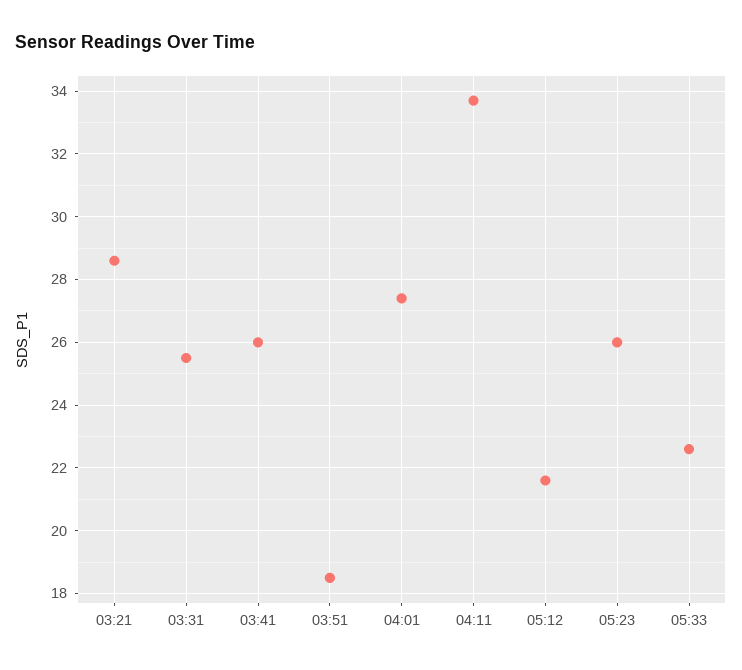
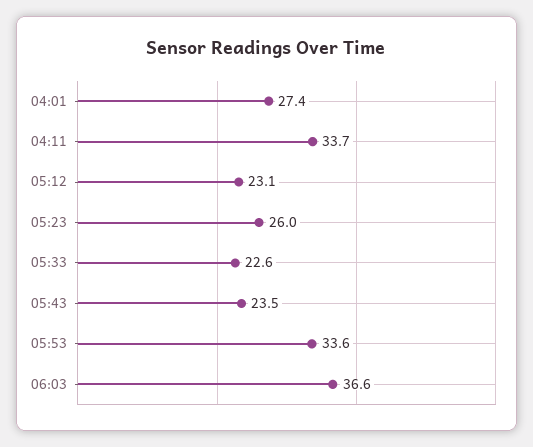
03:21: 28.5 -> none
03:31: 25.5 -> none
03:41: 26 -> none
03:51: 18.5 -> none
05:12: 21.5 -> 23.1
05:43: none -> 23.5
05:53: none -> 33.6
06:03: none -> 36.6

